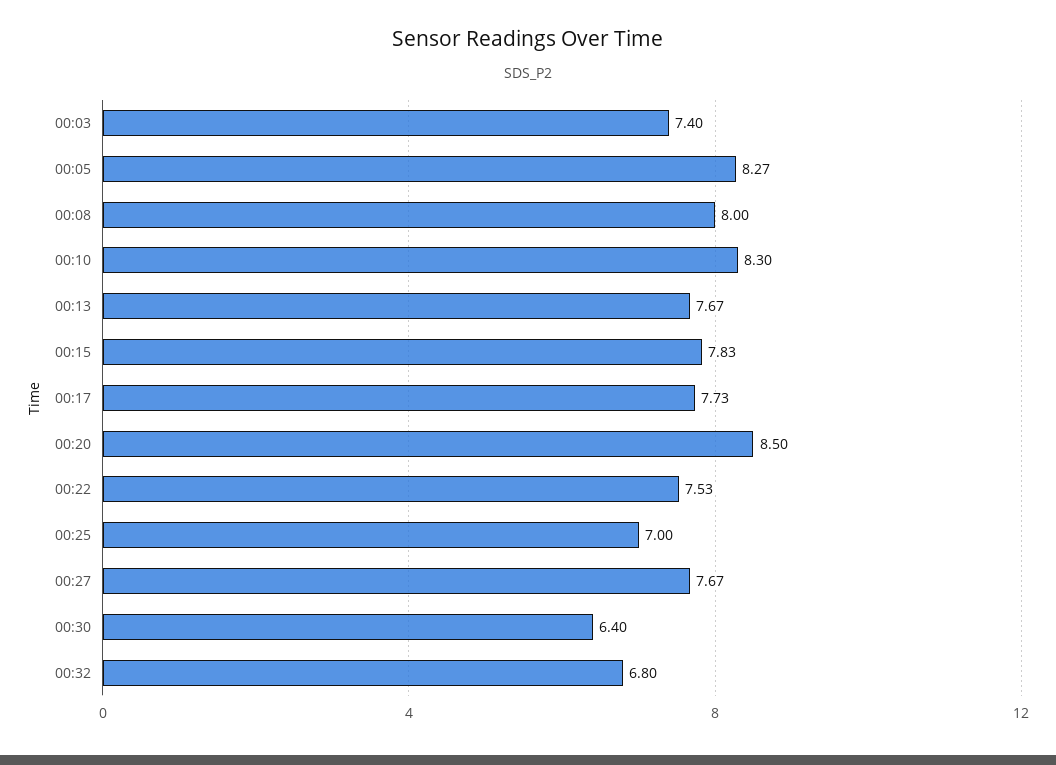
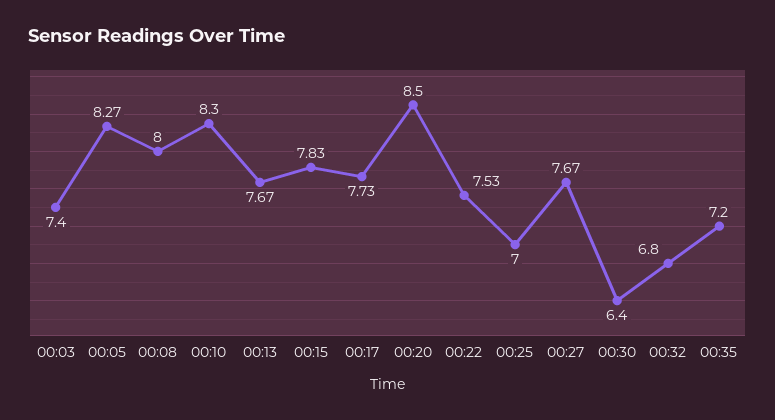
00:35: none -> 7.2

